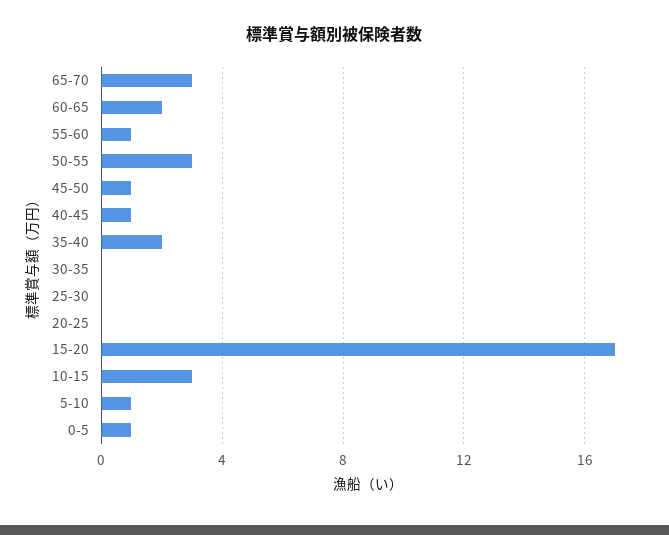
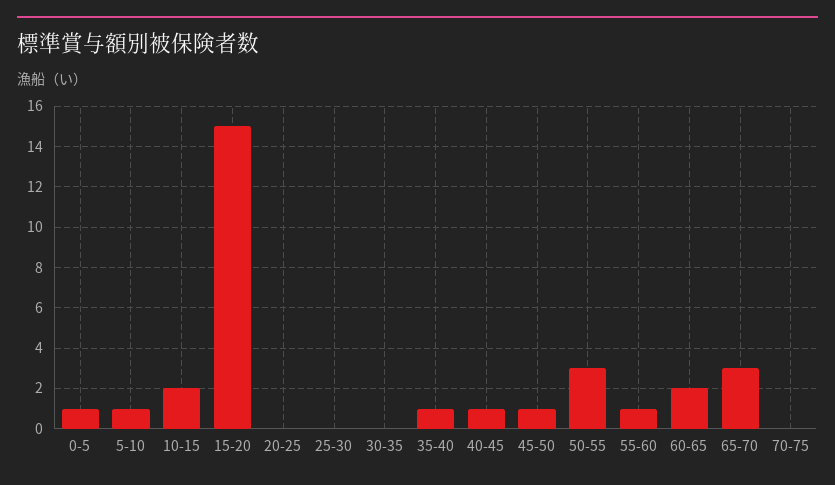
35-40: 2 -> 1
15-20: 17 -> 15
10-15: 3 -> 2
70-75: none -> 0

